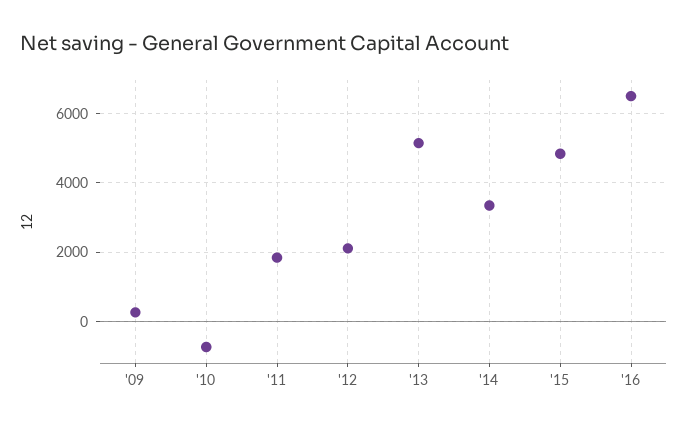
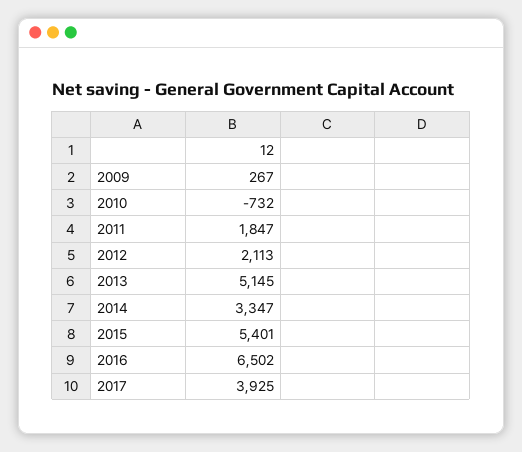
'15: 4800 -> 5401
2017: none -> 3925

